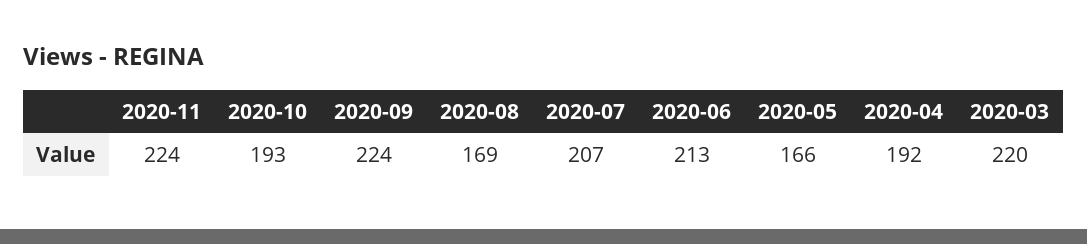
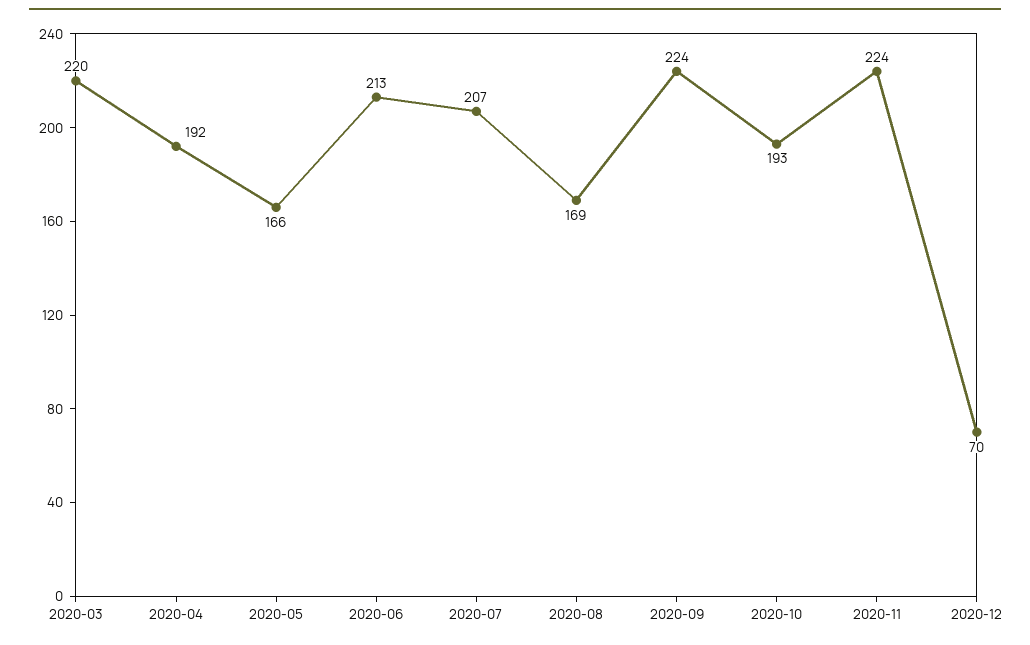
2020-12: none -> 70

